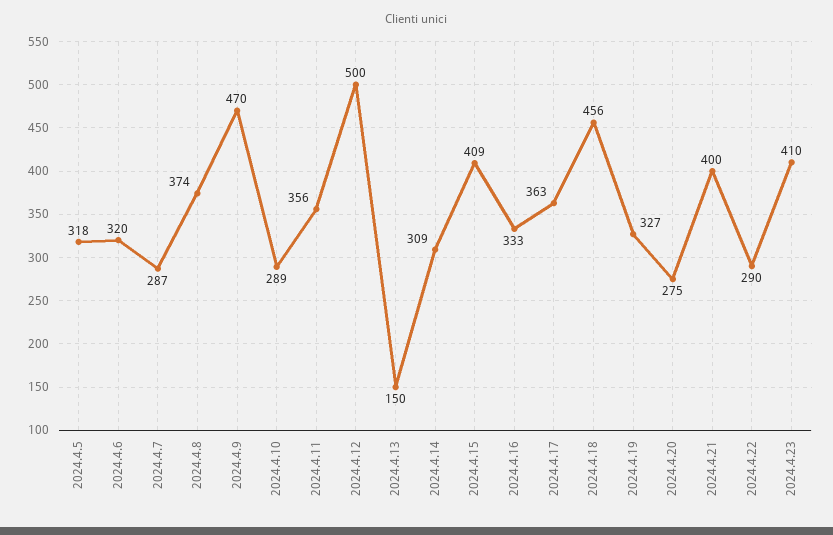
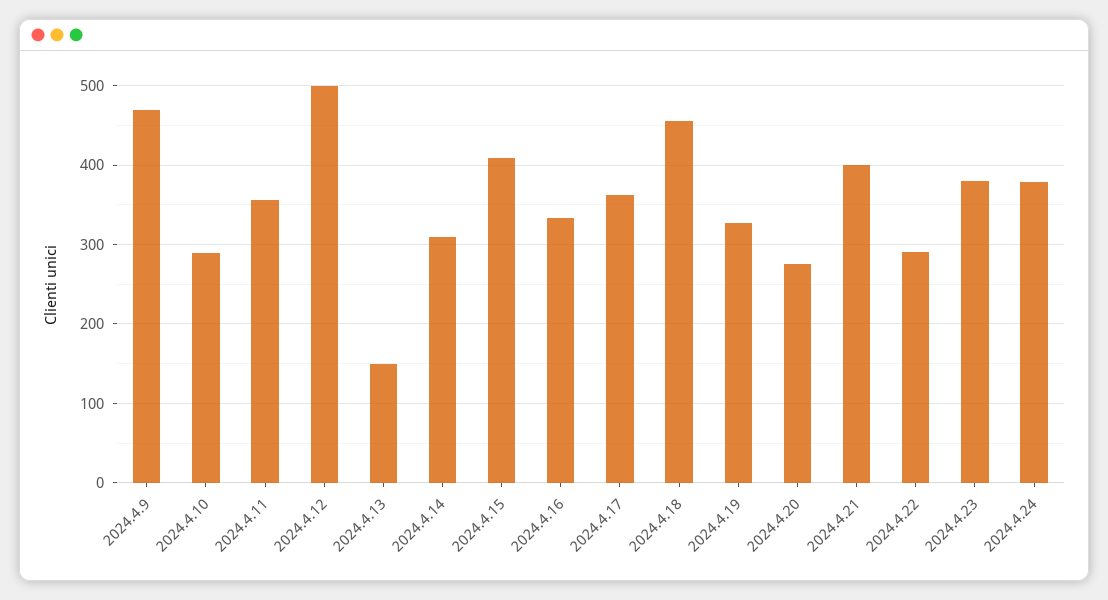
2024.4.5: 318 -> none
2024.4.6: 320 -> none
2024.4.7: 287 -> none
2024.4.8: 374 -> none
2024.4.23: 410 -> 380
2024.4.24: none -> 380

